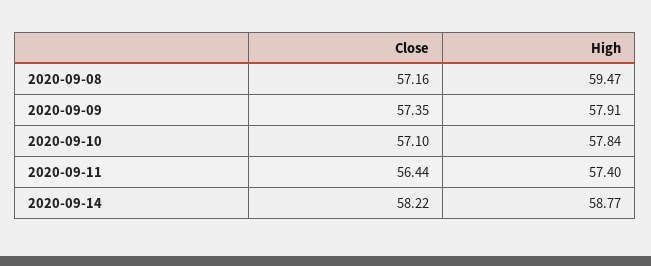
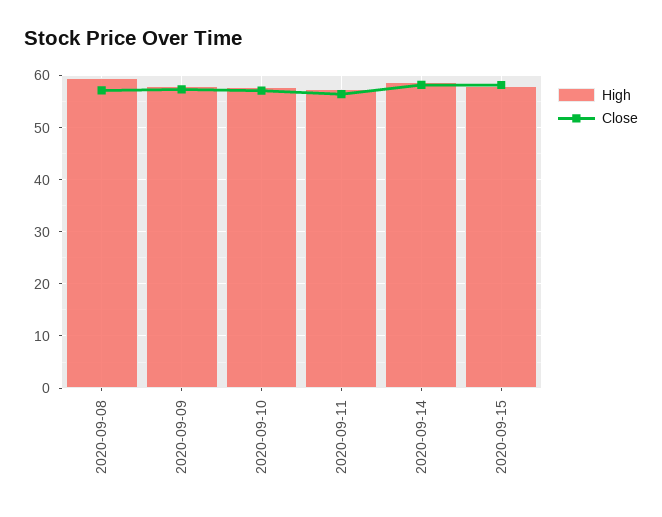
High, 2020-09-15: none -> 58
Close, 2020-09-15: none -> 58

